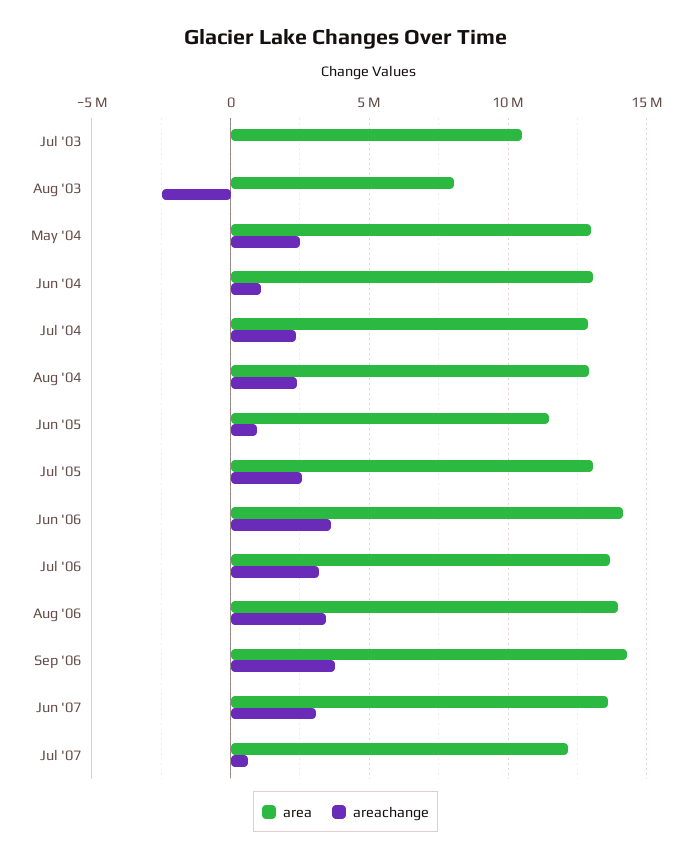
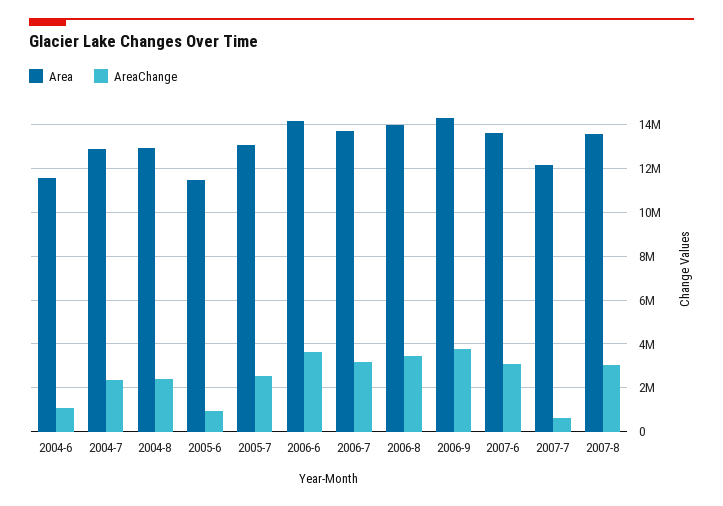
area, Jul '03: 10500000 -> none
areachange, Jul '03: 0 -> none
area, Aug '03: 8000000 -> none
areachange, Aug '03: -2500000 -> none
area, May '04: 13000000 -> none
areachange, May '04: 2500000 -> none
area, Jun '04: 13000000 -> 11500000
area, 2007-8: none -> 13500000
areachange, 2007-8: none -> 3000000

